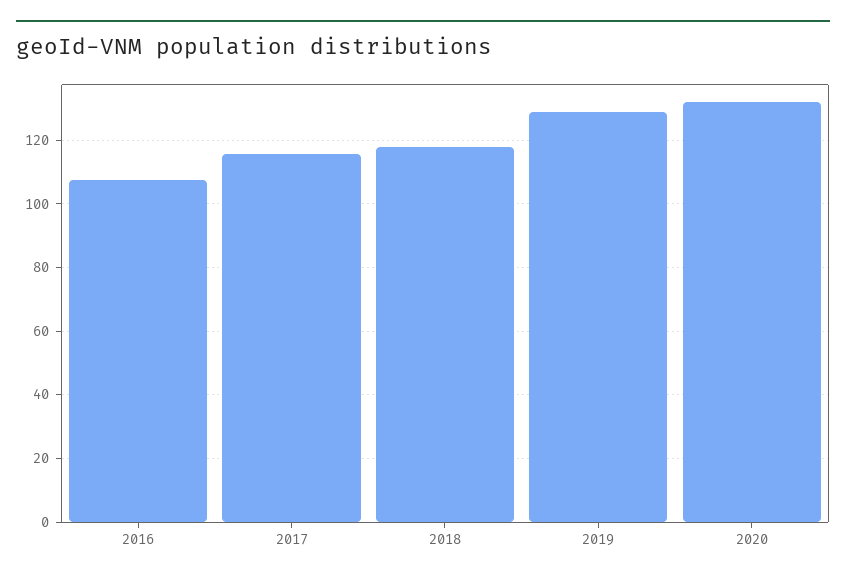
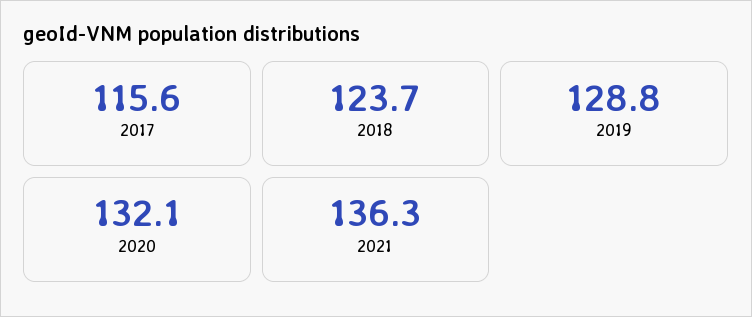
2016: 108 -> none
2018: 118 -> 123.7
2021: none -> 136.3

